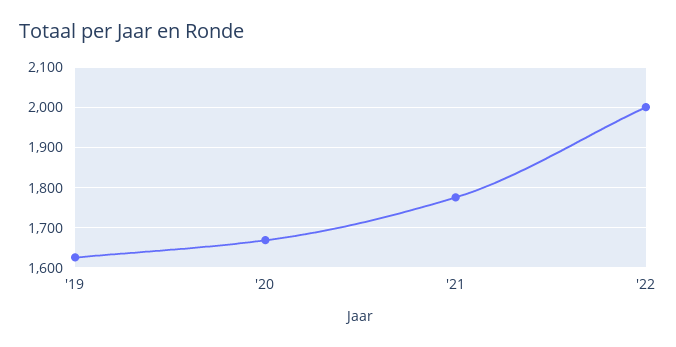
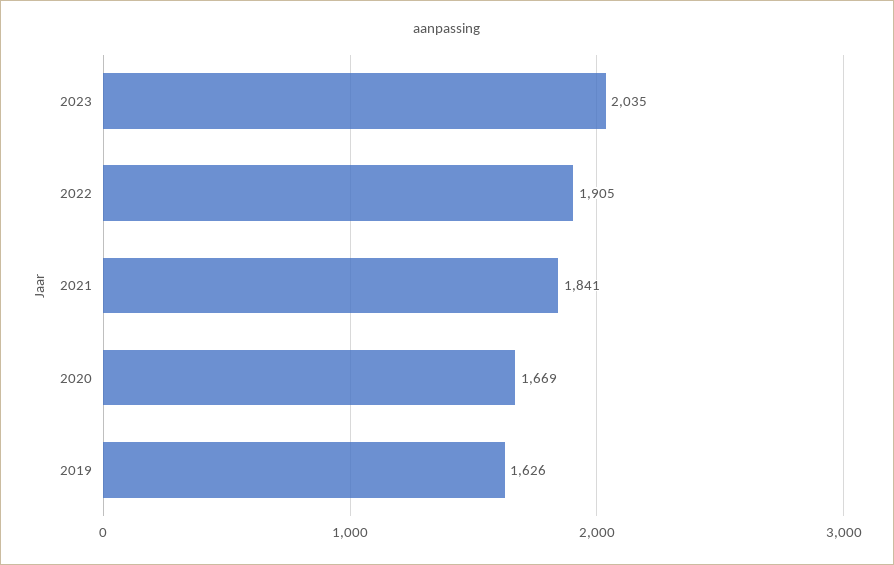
'21: 1780 -> 1841
'22: 2000 -> 1905
2023: none -> 2035

